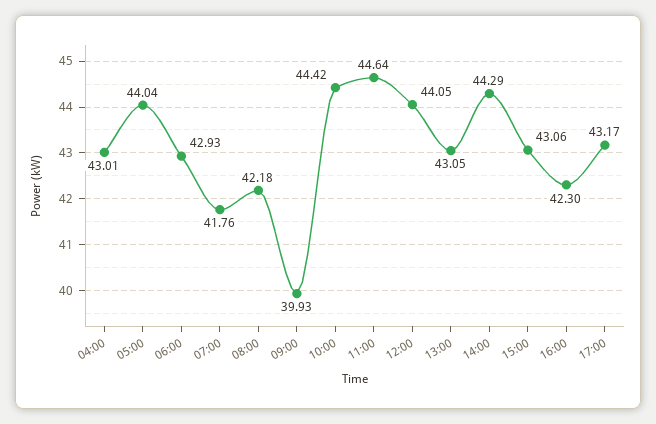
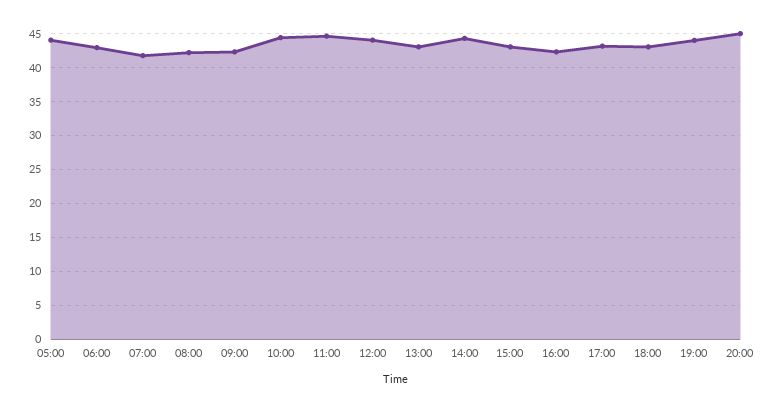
04:00: 43.01 -> none
09:00: 39.93 -> 42
18:00: none -> 43
19:00: none -> 44
20:00: none -> 45

